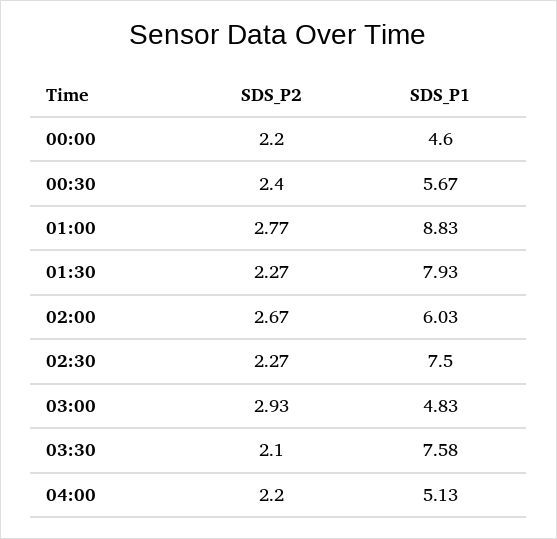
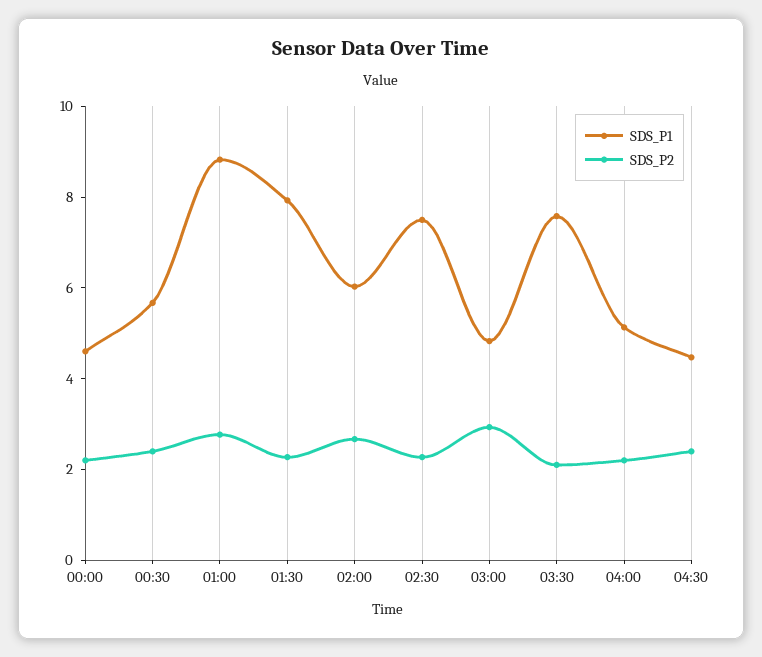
SDS_P1, 04:30: none -> 4.5
SDS_P2, 04:30: none -> 2.5

